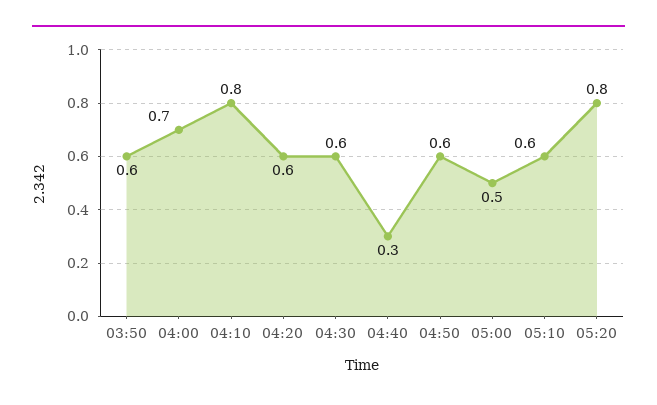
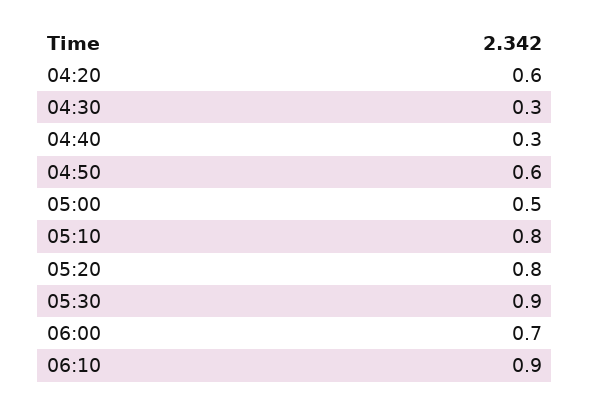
03:50: 0.6 -> none
04:00: 0.7 -> none
04:10: 0.8 -> none
04:30: 0.6 -> 0.3
05:10: 0.6 -> 0.8
05:30: none -> 0.9
06:00: none -> 0.7
06:10: none -> 0.9

